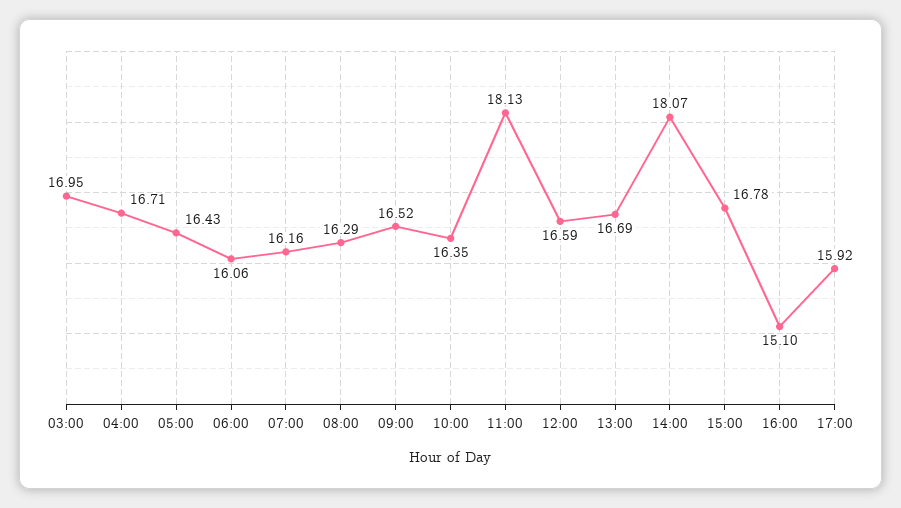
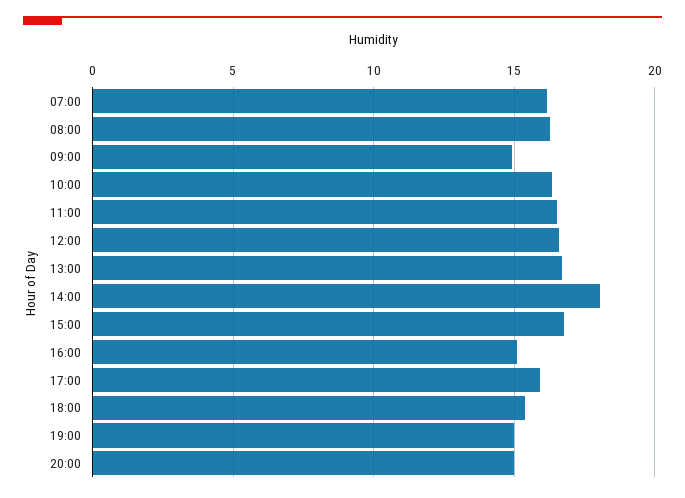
03:00: 16.95 -> none
04:00: 16.71 -> none
05:00: 16.43 -> none
06:00: 16.06 -> none
09:00: 16.52 -> 15
11:00: 18.13 -> 16.5
18:00: none -> 15.5
19:00: none -> 15
20:00: none -> 15

